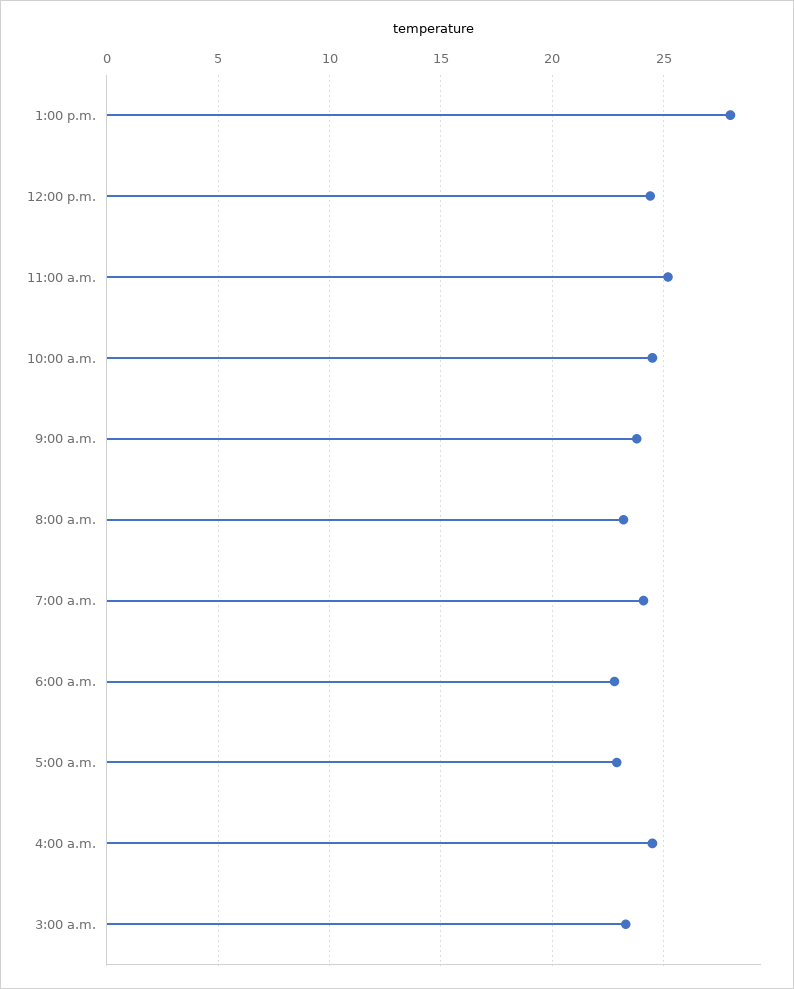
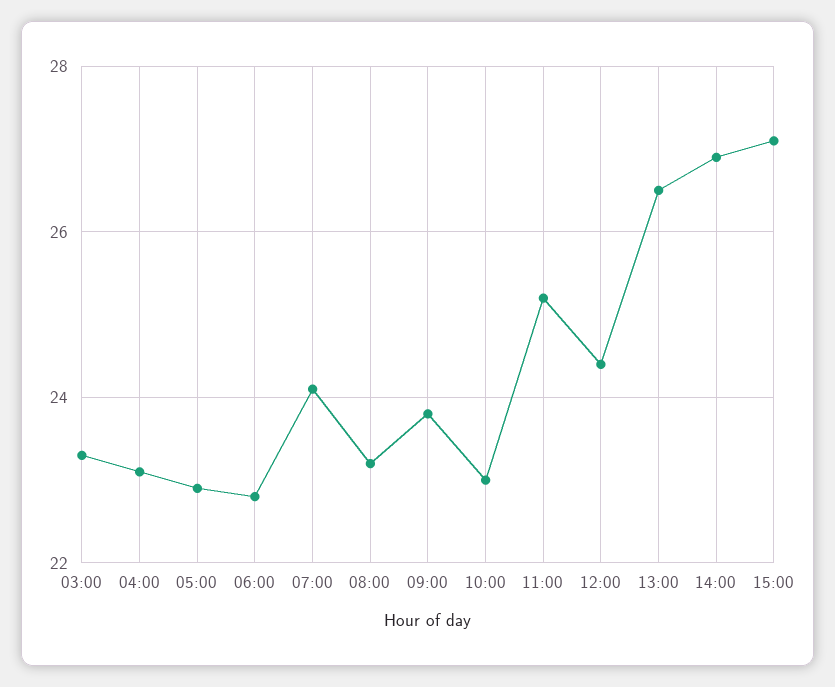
1:00 p.m.: 28 -> 26.5
10:00 a.m.: 24.5 -> 23
4:00 a.m.: 24.5 -> 23
14:00: none -> 27
15:00: none -> 27

